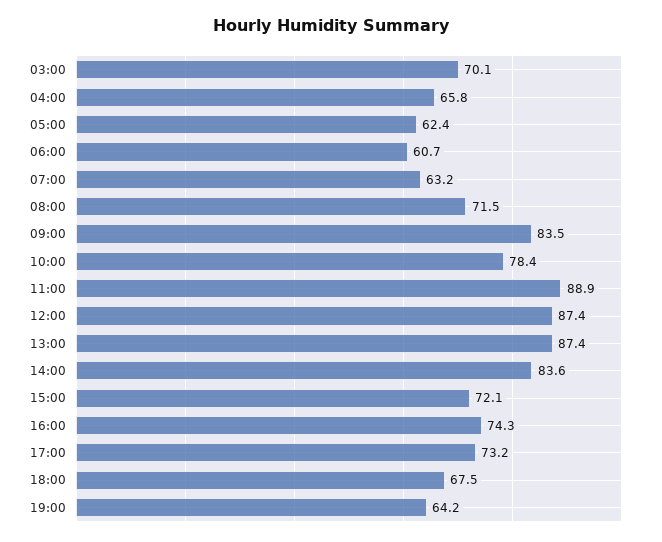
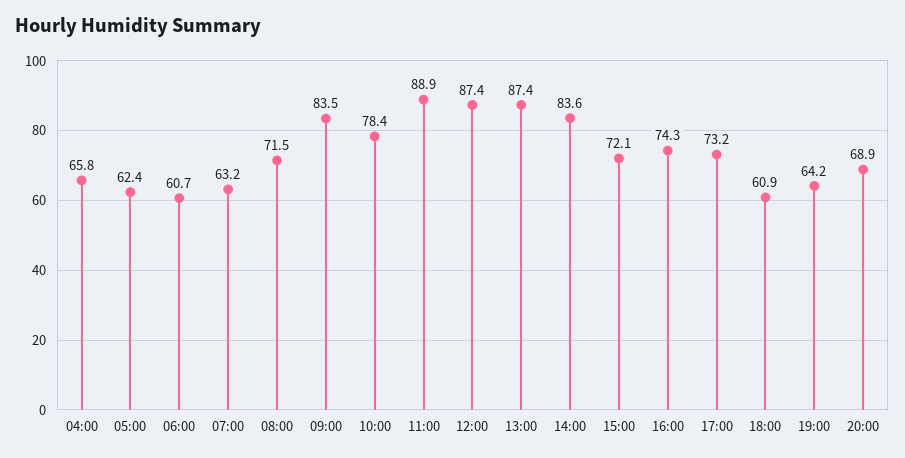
03:00: 70.1 -> none
18:00: 67.5 -> 60.9
20:00: none -> 68.9

